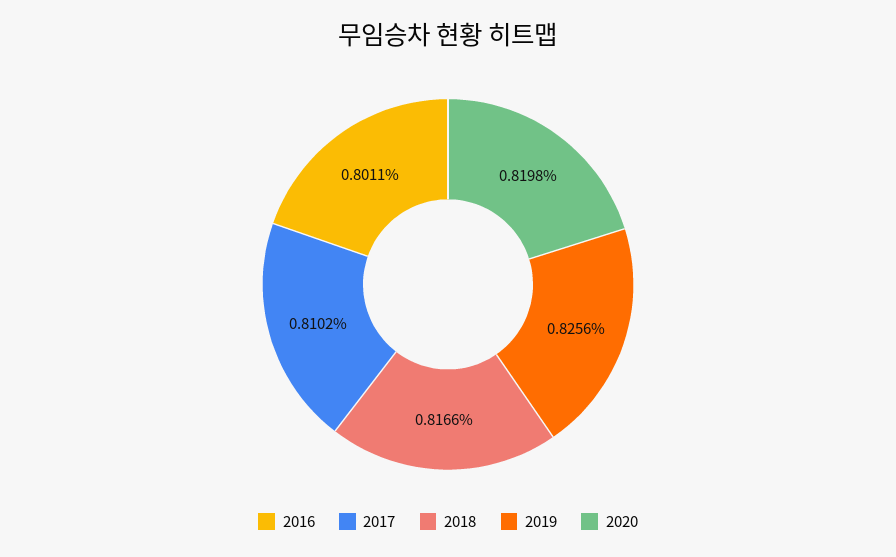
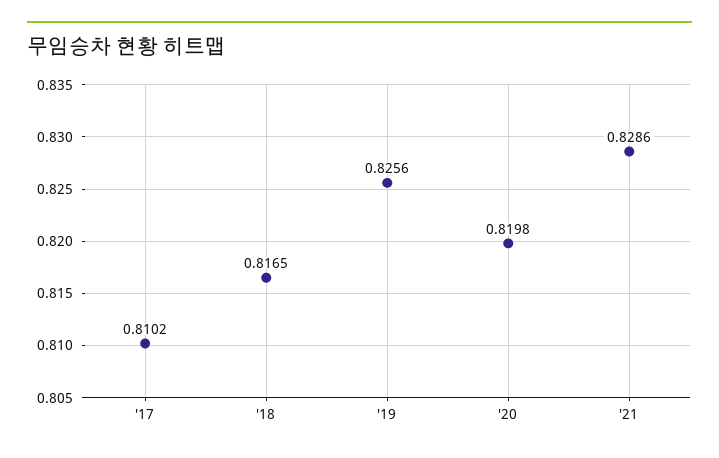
2016: 0.8011 -> none
2018: 0.8166 -> 0.8165
'21: none -> 0.8286

